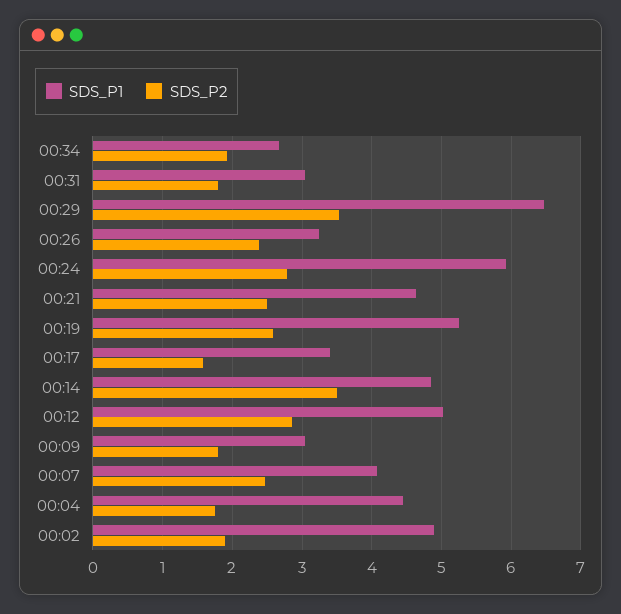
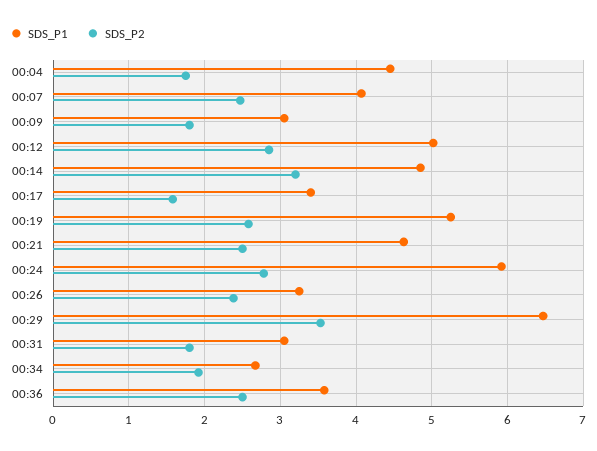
SDS_P2, 00:14: 3.5 -> 3.2
SDS_P1, 00:02: 4.9 -> none
SDS_P2, 00:02: 1.9 -> none
SDS_P1, 00:36: none -> 3.6
SDS_P2, 00:36: none -> 2.5

